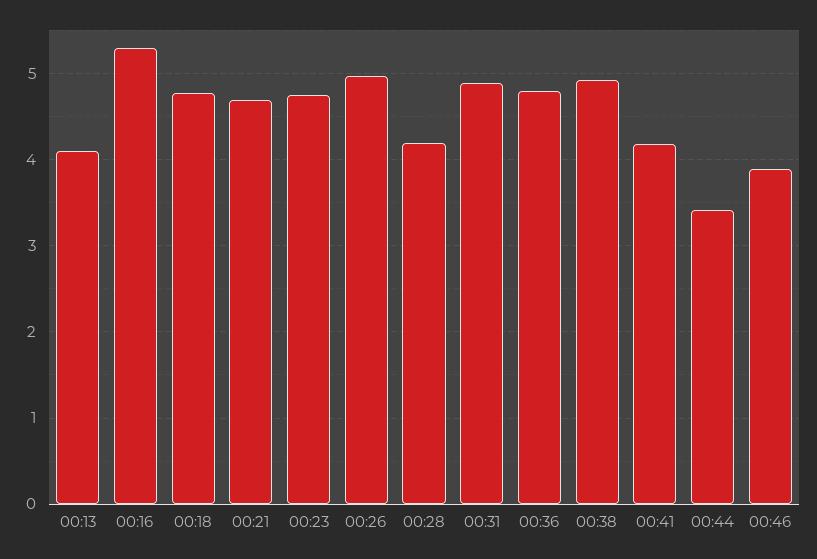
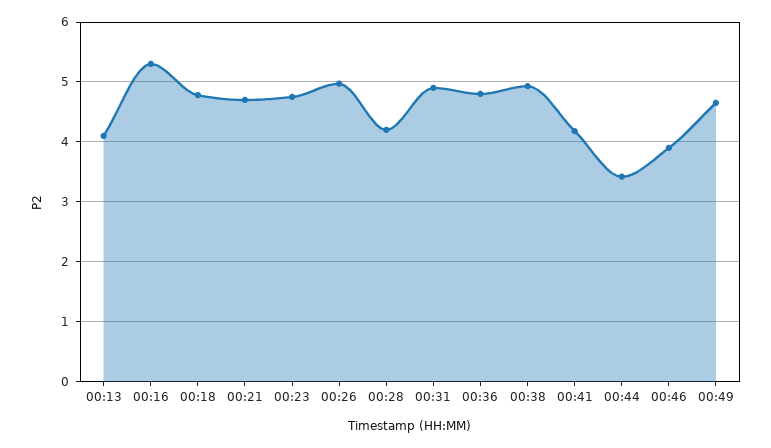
00:49: none -> 4.6

